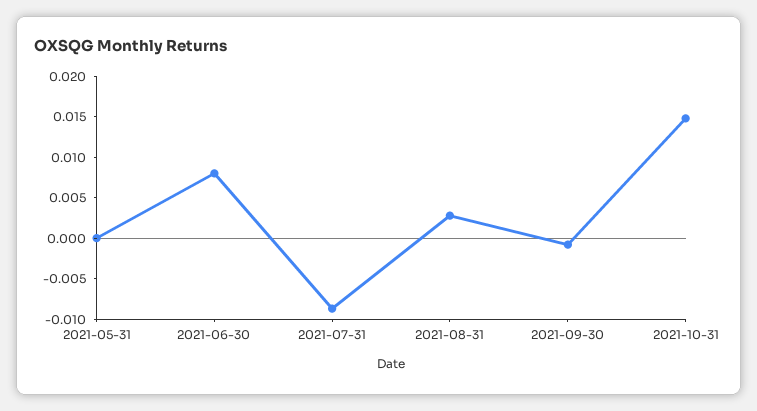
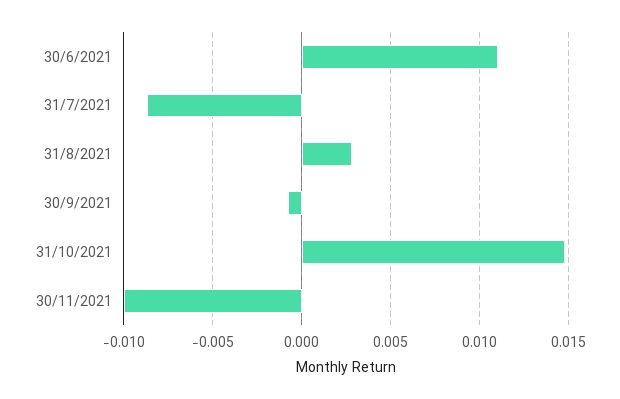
2021-05-31: 0 -> none
2021-06-30: 0.008 -> 0.011
30/11/2021: none -> -0.01

